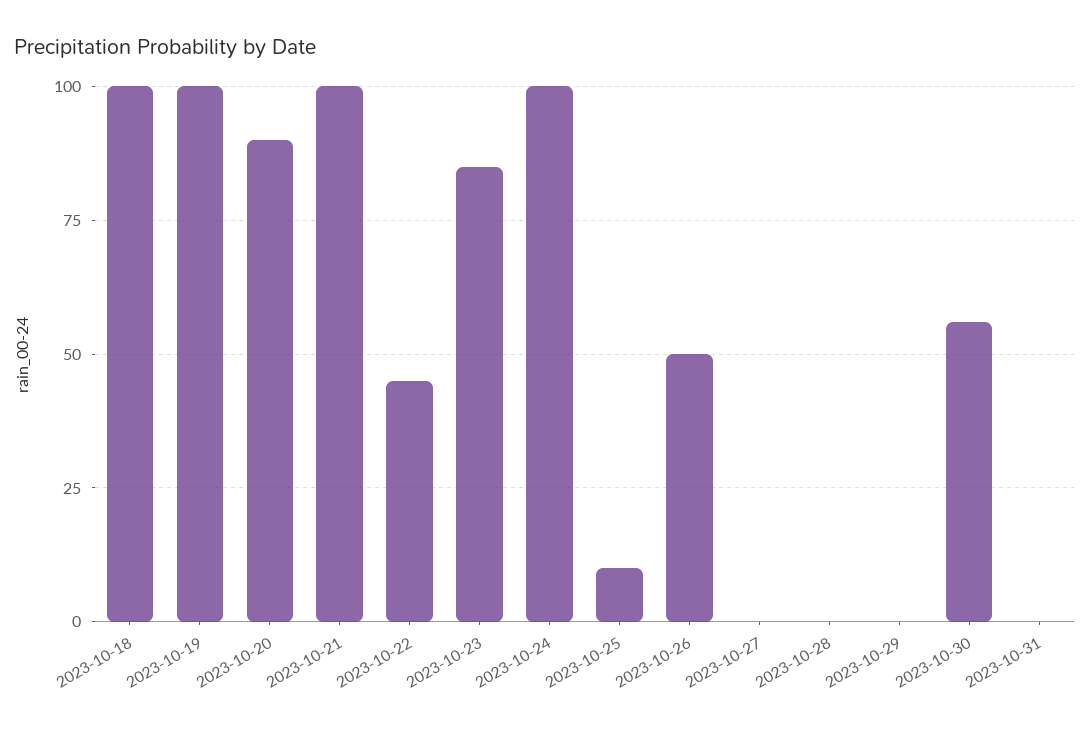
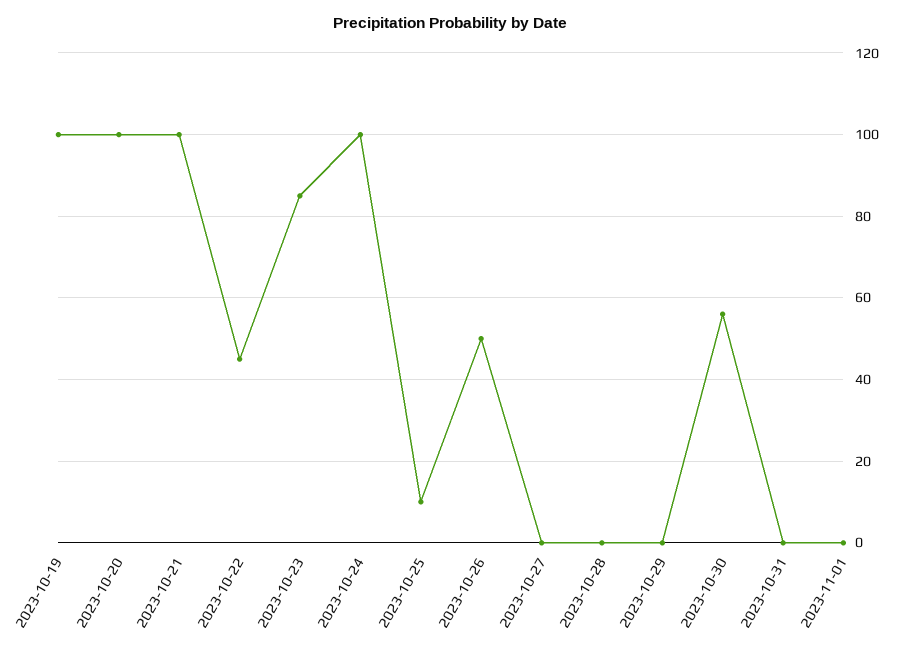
2023-10-18: 100 -> none
2023-10-20: 90 -> 100
2023-11-01: none -> 0

